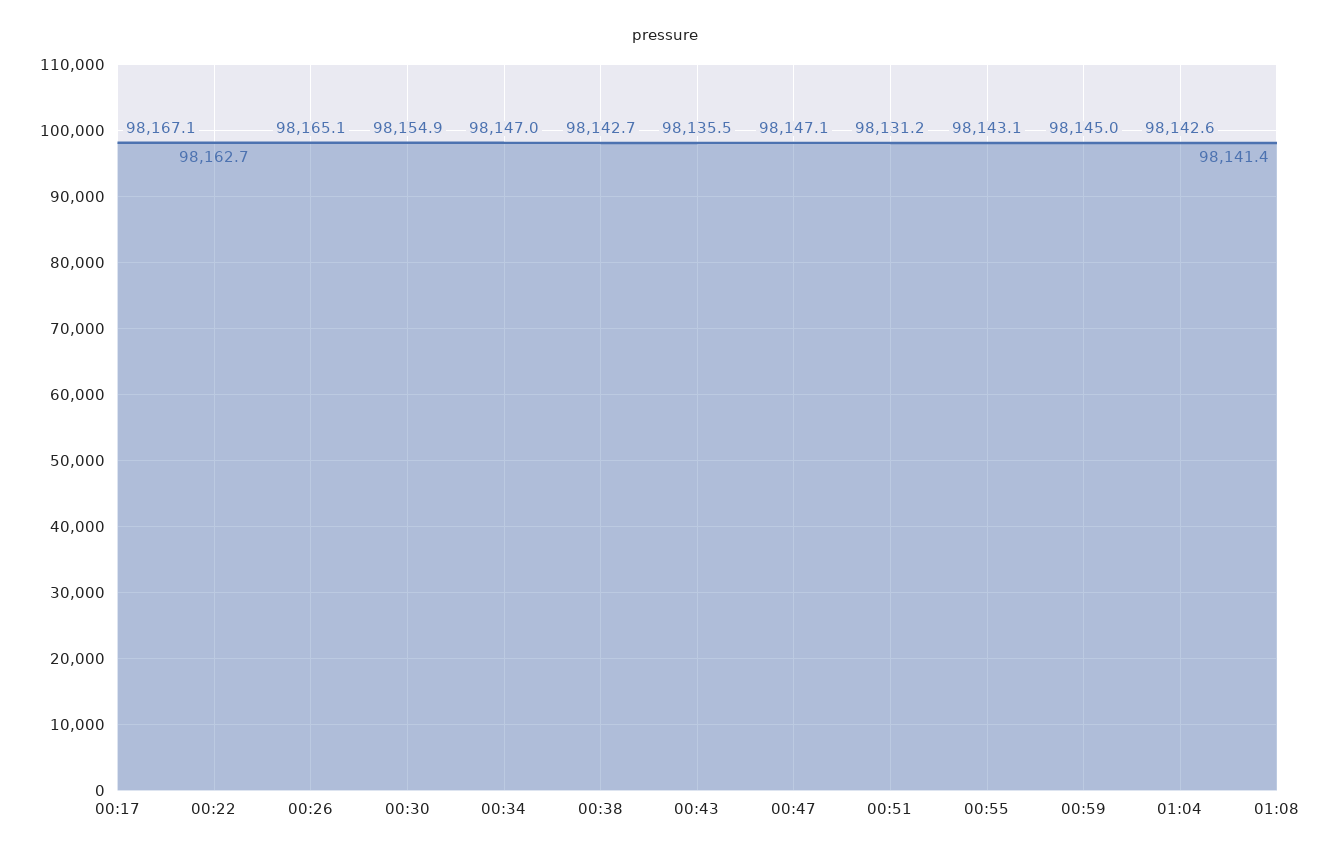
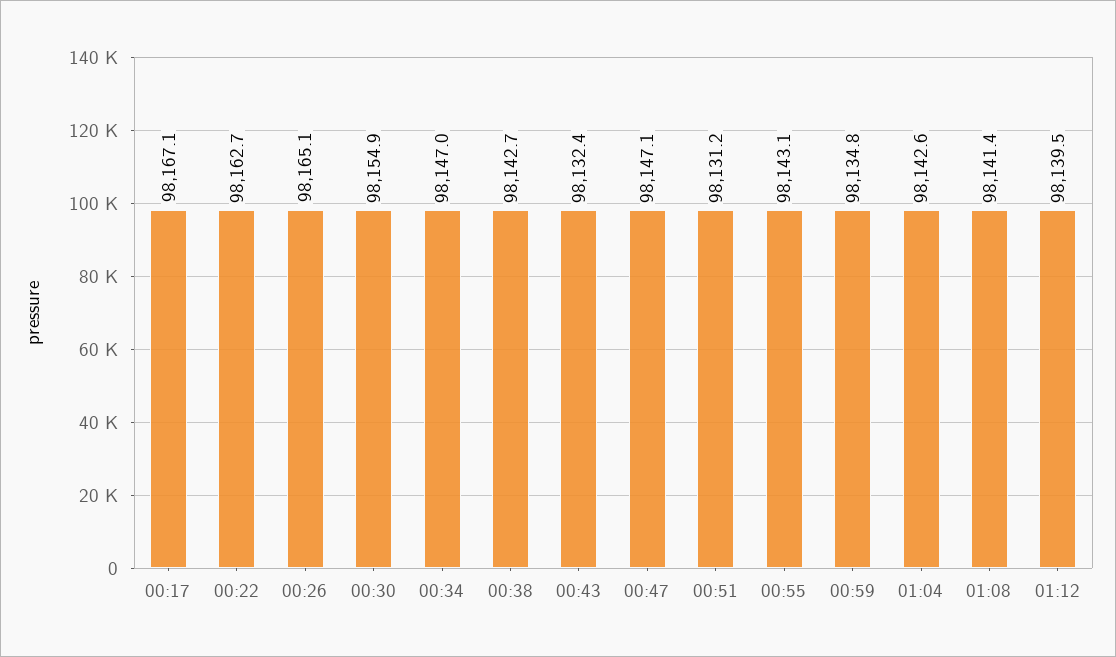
00:43: 98135.5 -> 98132.4
00:59: 98145 -> 98134.8
01:12: none -> 98139.5

